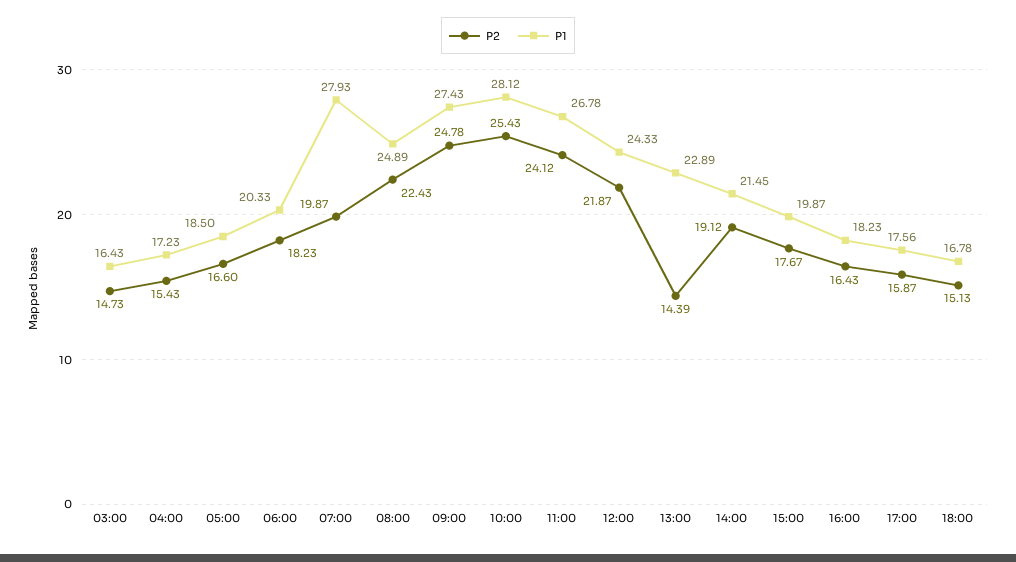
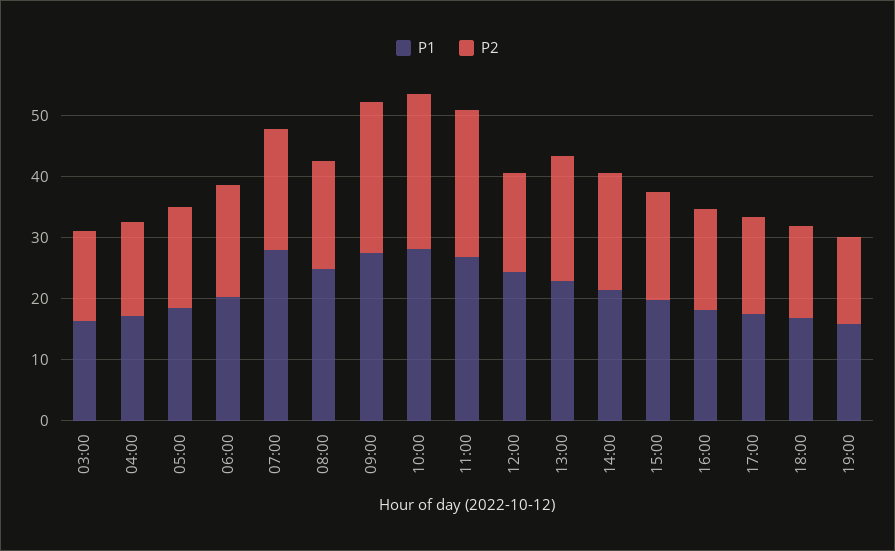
P2, 08:00: 22.43 -> 18
P2, 12:00: 21.87 -> 16
P2, 13:00: 14.39 -> 20
P1, 19:00: none -> 16
P2, 19:00: none -> 14

